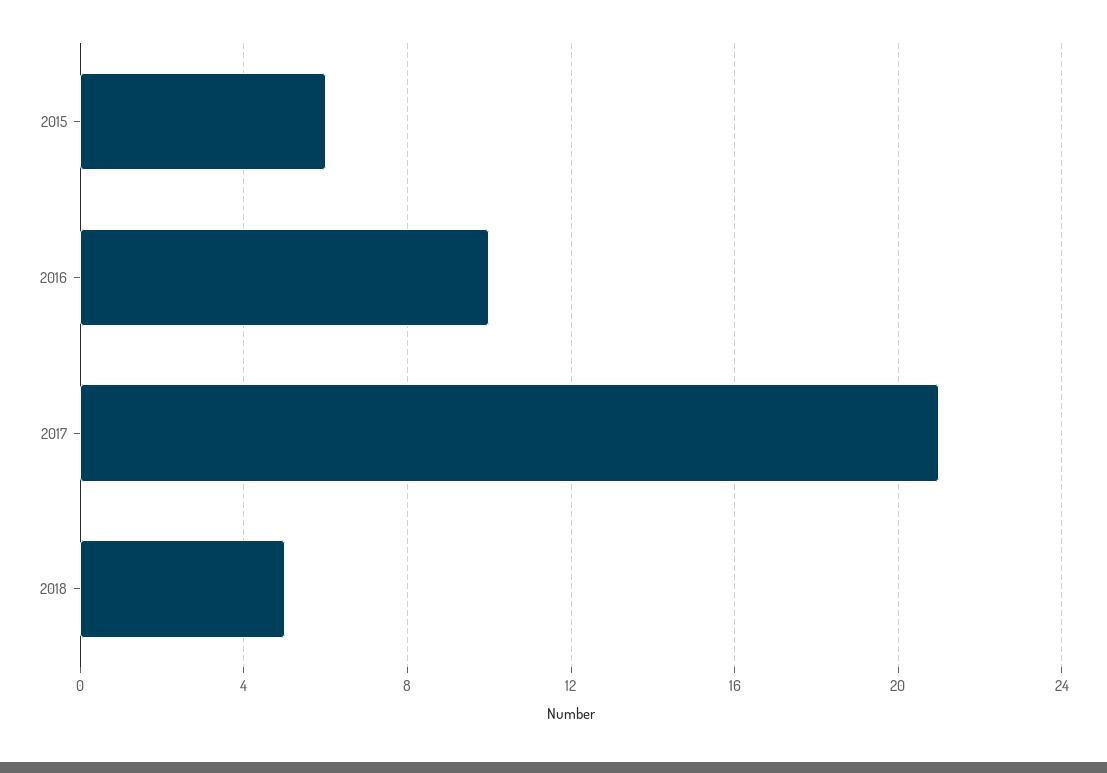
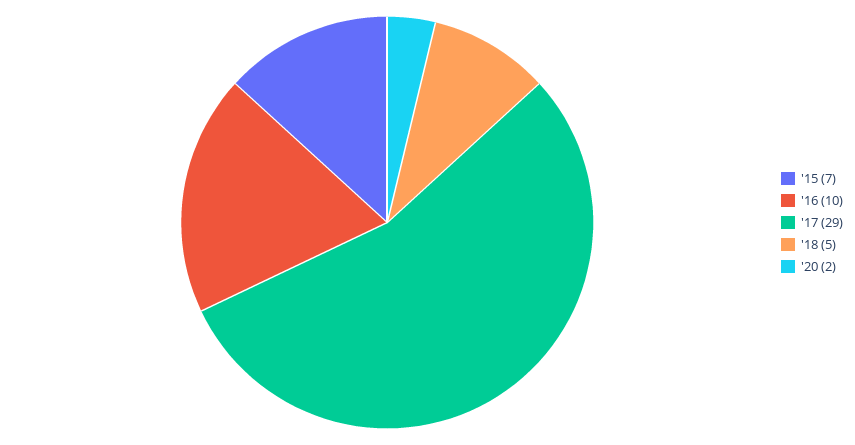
2015: 6 -> 7
2017: 21 -> 29
'20: none -> 2

